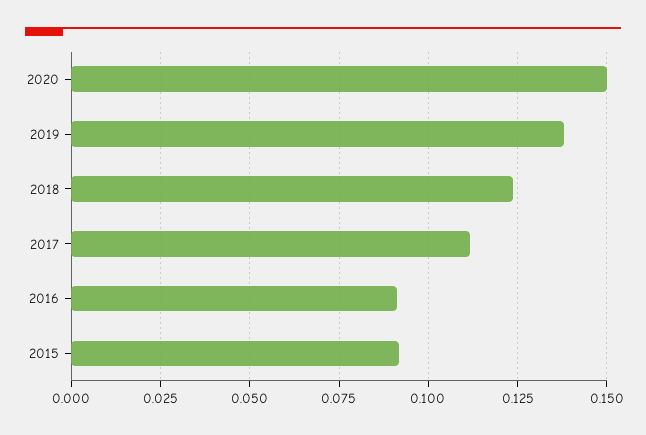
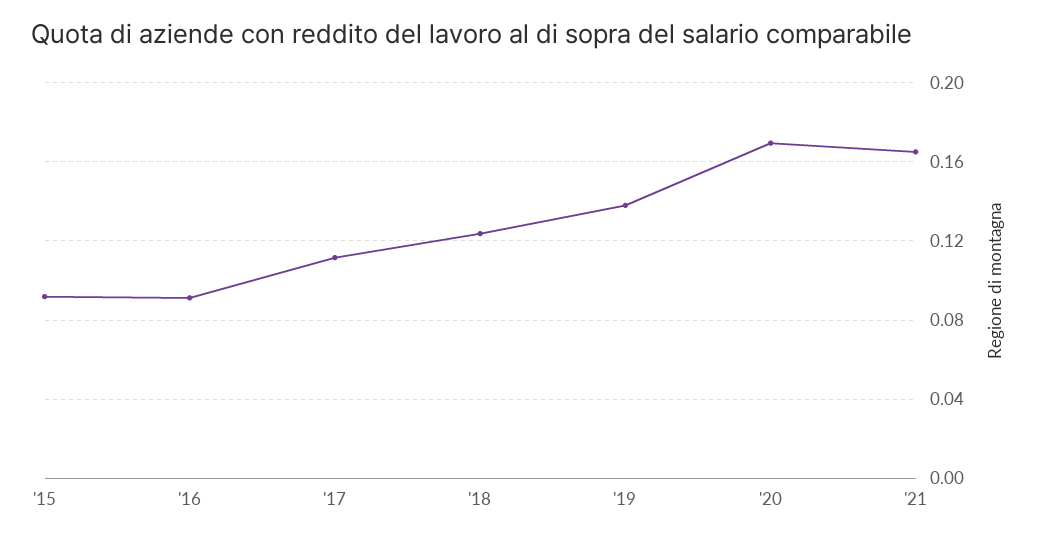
2020: 0.15 -> 0.17
'21: none -> 0.165

